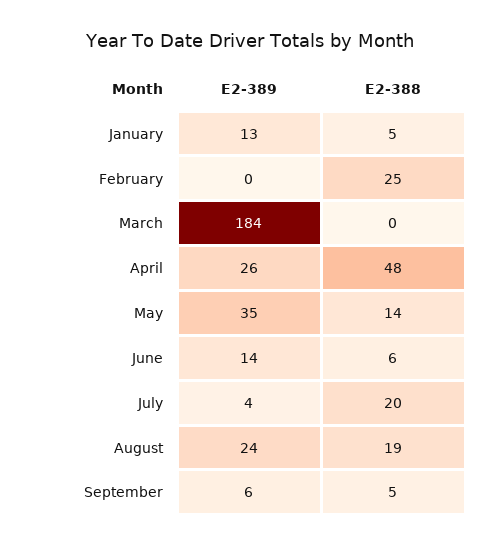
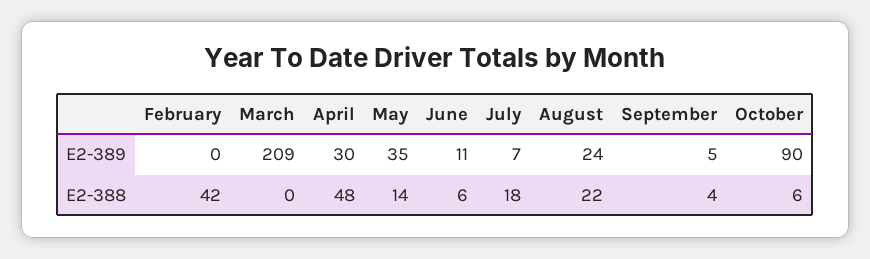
E2-389, January: 13 -> none
E2-388, January: 5 -> none
E2-388, February: 25 -> 42
E2-389, March: 184 -> 209
E2-389, April: 26 -> 30
E2-389, June: 14 -> 11
E2-389, July: 4 -> 7
E2-388, July: 20 -> 18
E2-388, August: 19 -> 22
E2-389, September: 6 -> 5
E2-388, September: 5 -> 4
E2-389, October: none -> 90
E2-388, October: none -> 6

